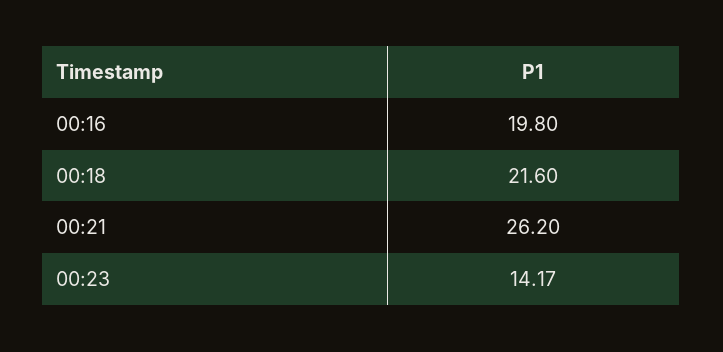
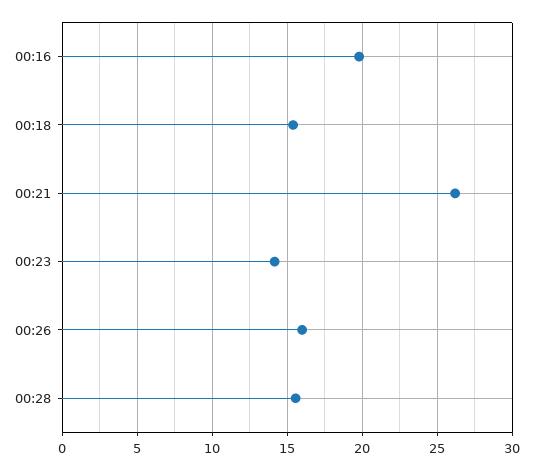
00:18: 21.6 -> 15.5
00:26: none -> 16
00:28: none -> 15.5

